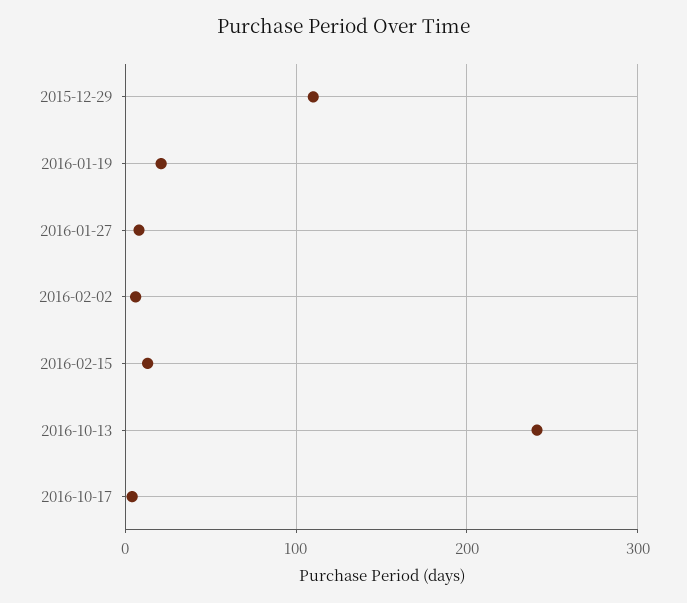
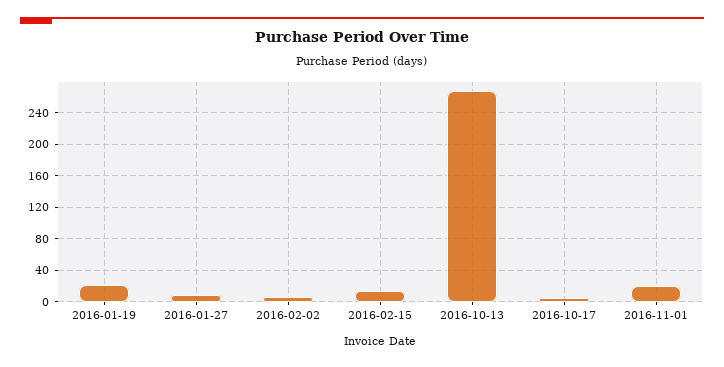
2015-12-29: 110 -> none
2016-10-13: 240 -> 270
2016-11-01: none -> 20

